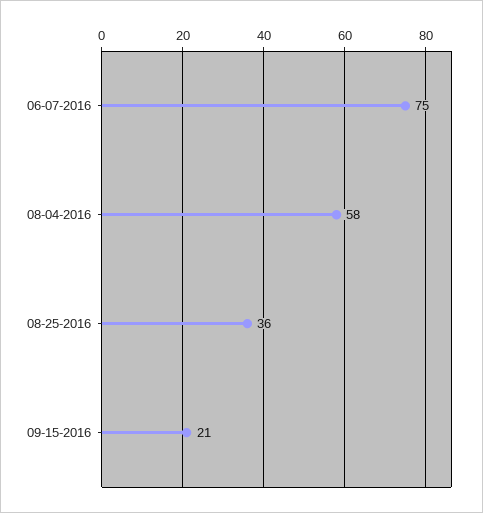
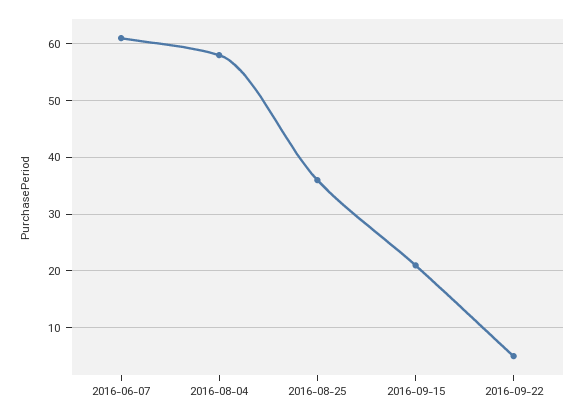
06-07-2016: 75 -> 60
2016-09-22: none -> 5

